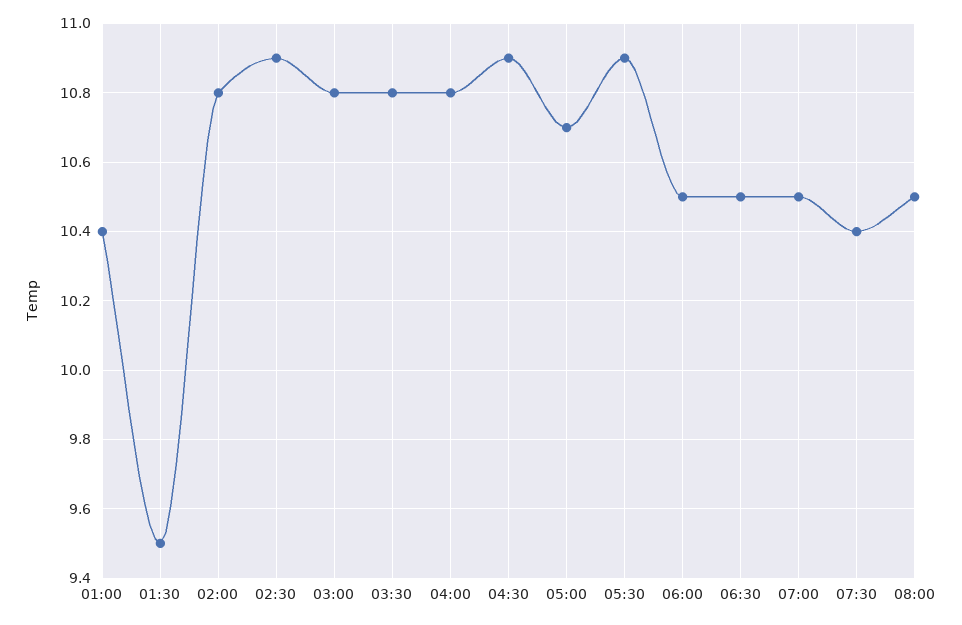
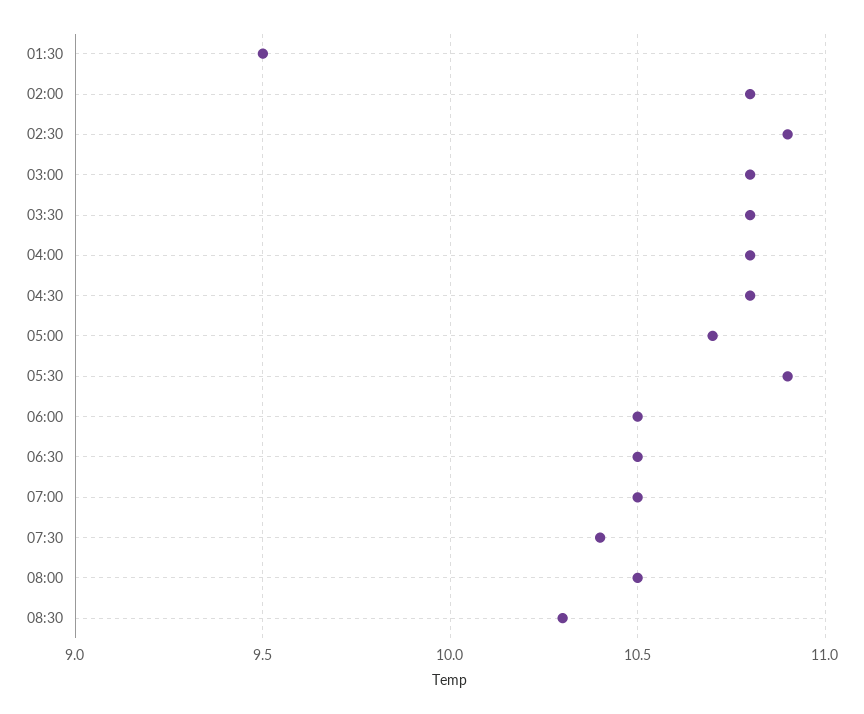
01:00: 10.4 -> none
04:30: 10.9 -> 10.8
08:30: none -> 10.3

